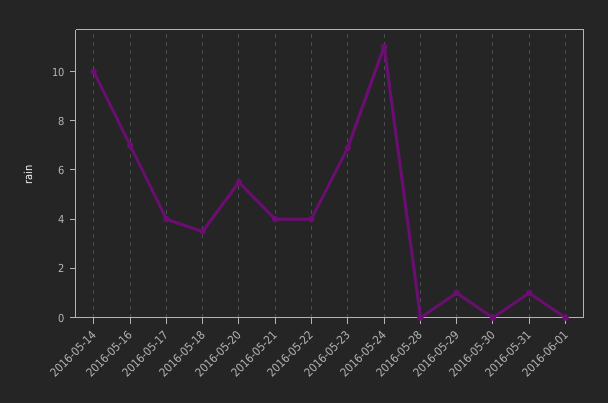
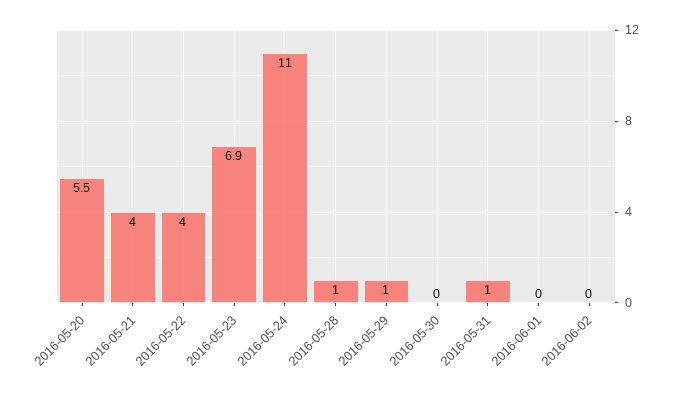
2016-05-14: 10 -> none
2016-05-16: 7 -> none
2016-05-17: 4 -> none
2016-05-18: 3.5 -> none
2016-05-28: 0 -> 1
2016-06-02: none -> 0

